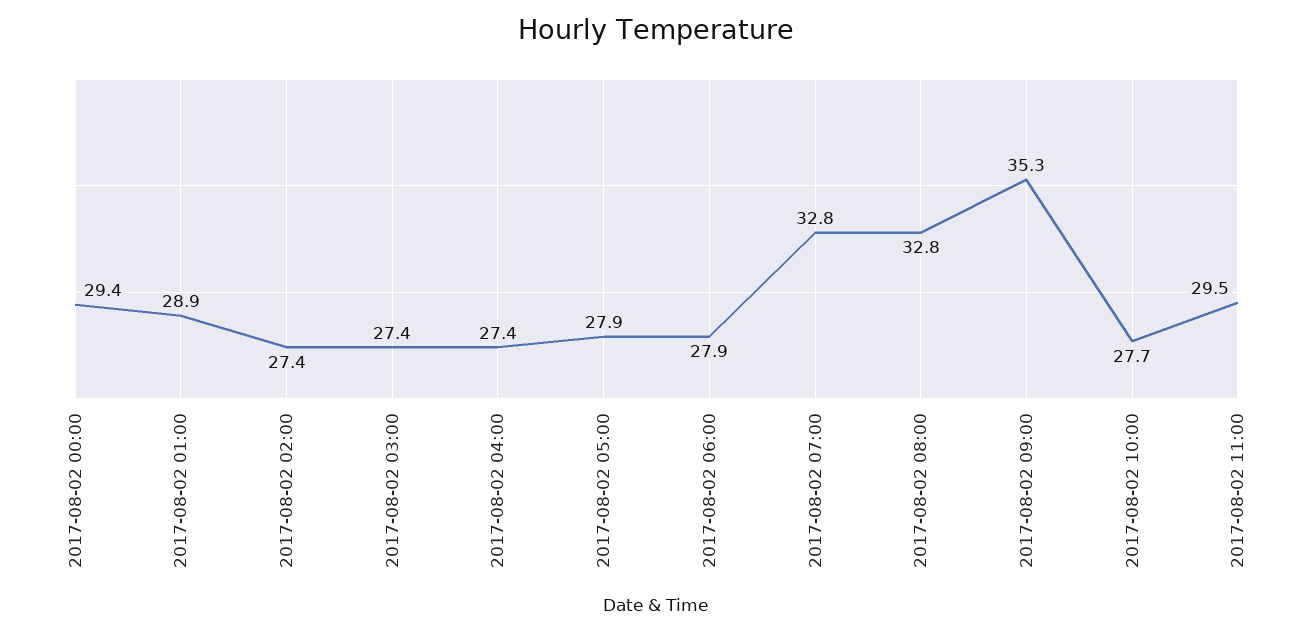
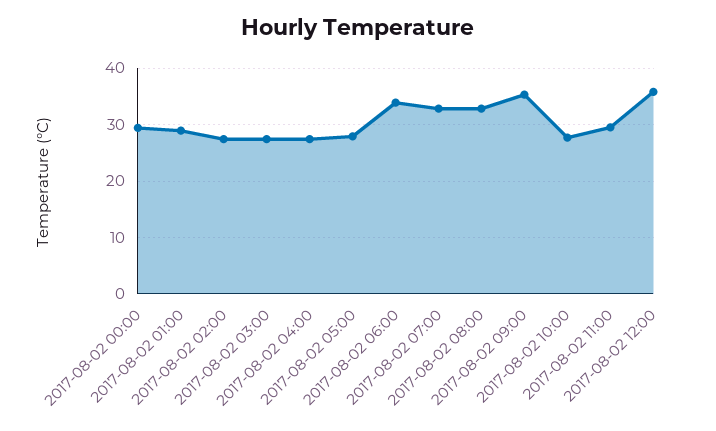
2017-08-02 06:00: 27.9 -> 34
2017-08-02 12:00: none -> 36

